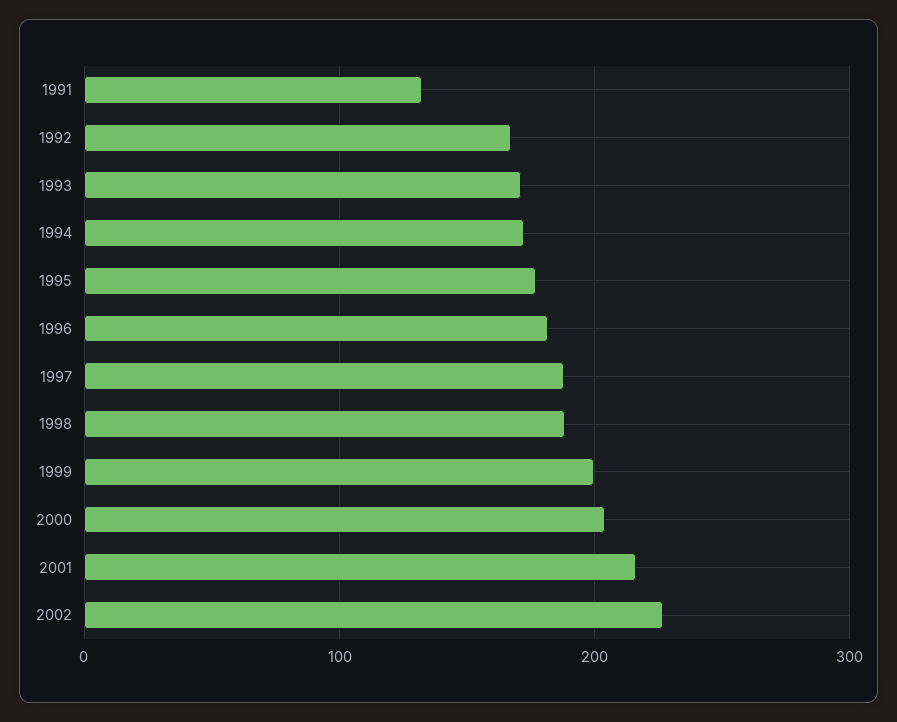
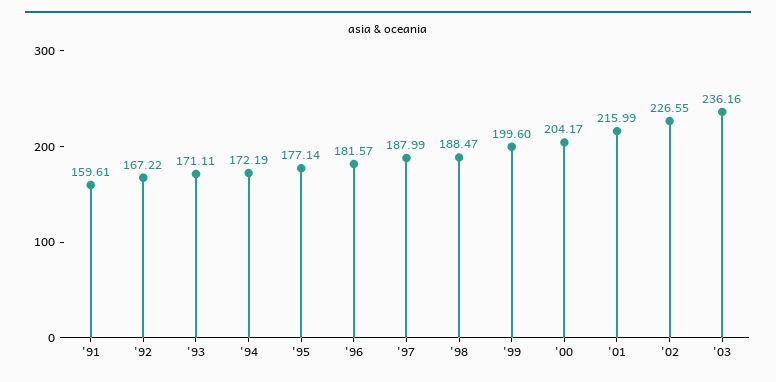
1991: 130 -> 159.61
'03: none -> 236.16

